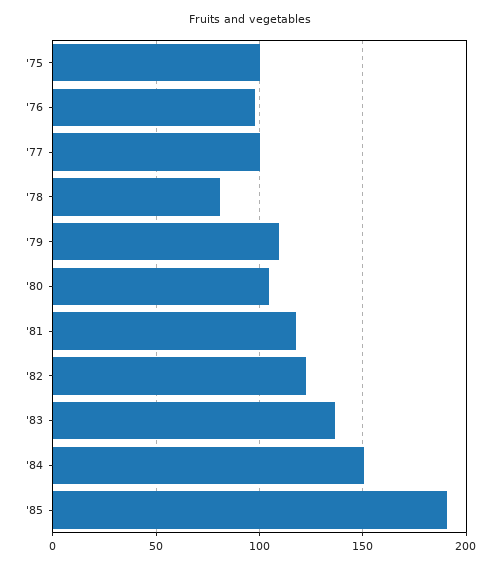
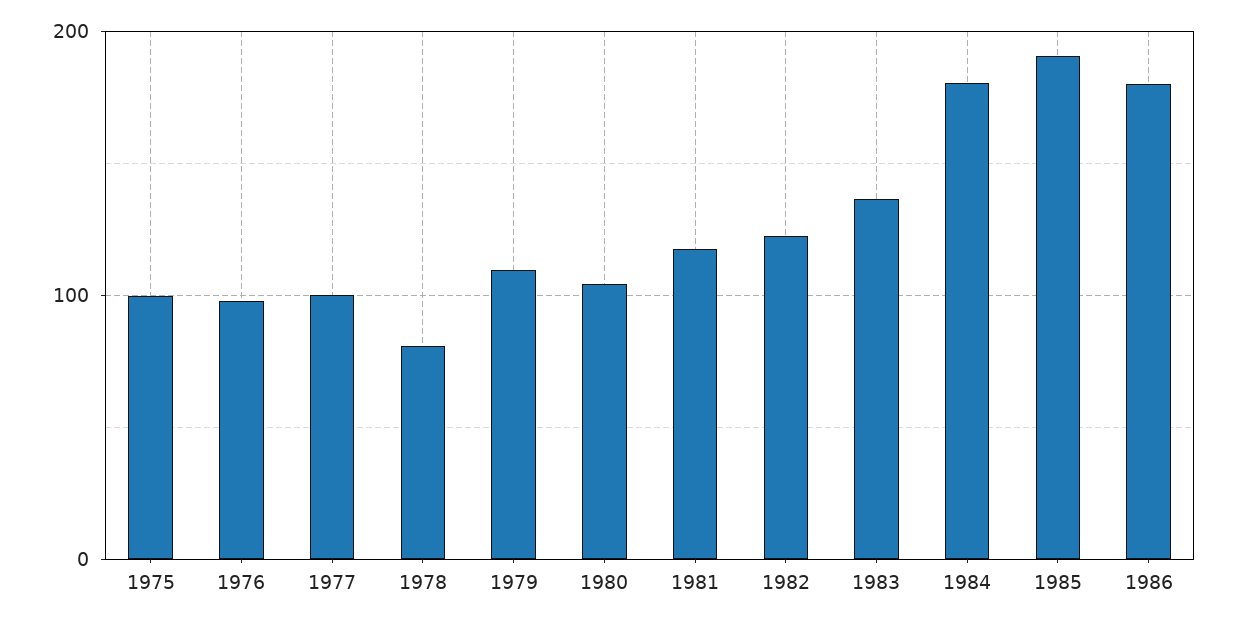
'84: 150 -> 180
1986: none -> 180

